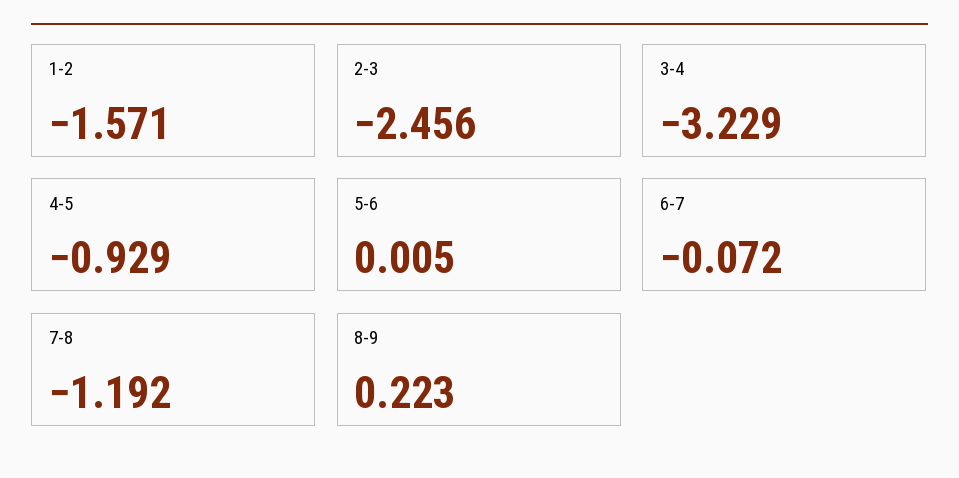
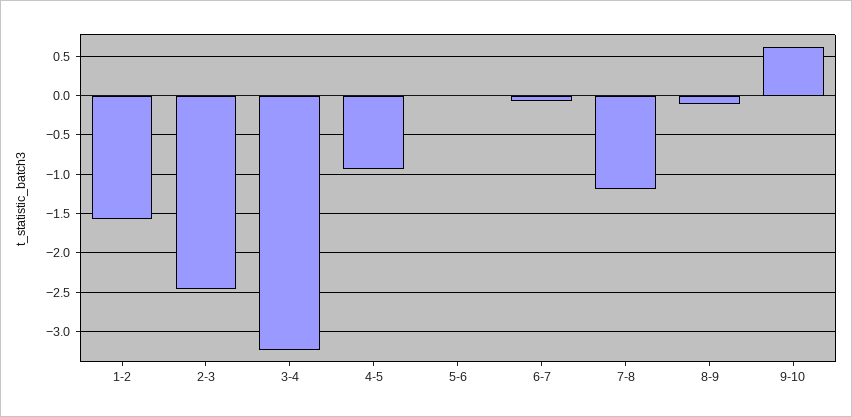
8-9: 0.223 -> -0.1
9-10: none -> 0.6

